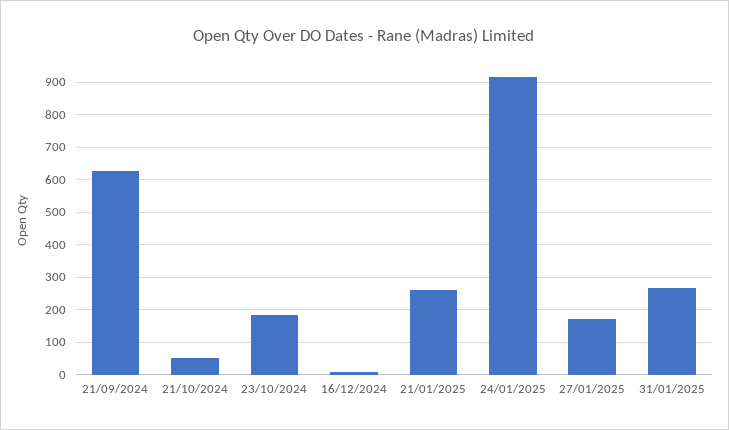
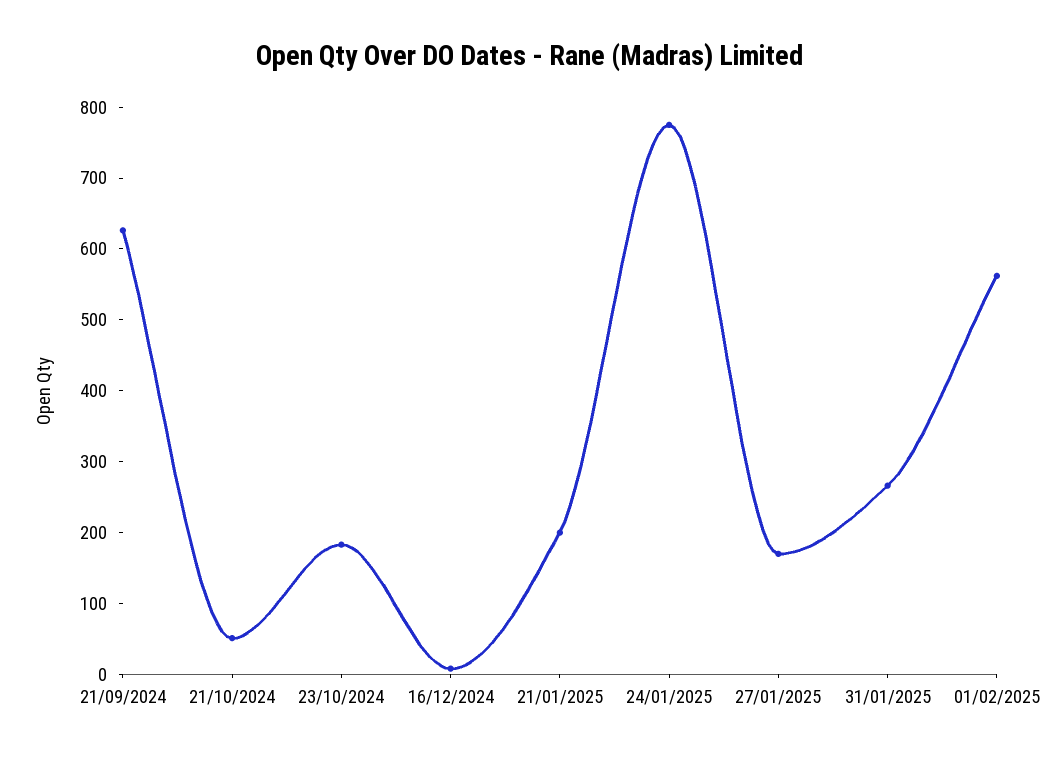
21/01/2025: 260 -> 200
24/01/2025: 920 -> 780
01/02/2025: none -> 560

